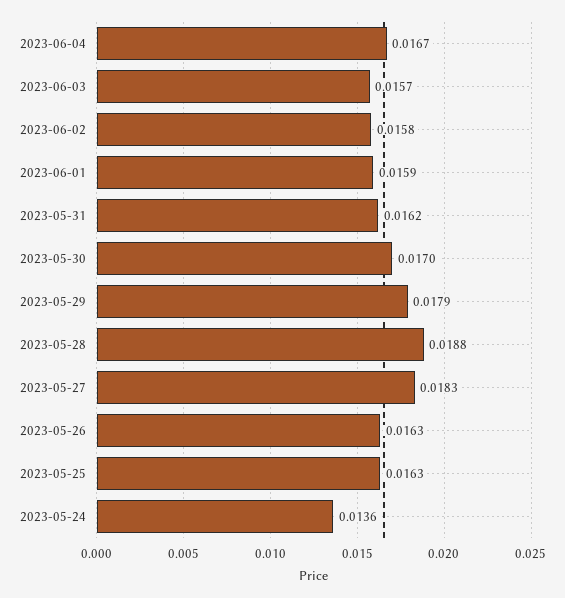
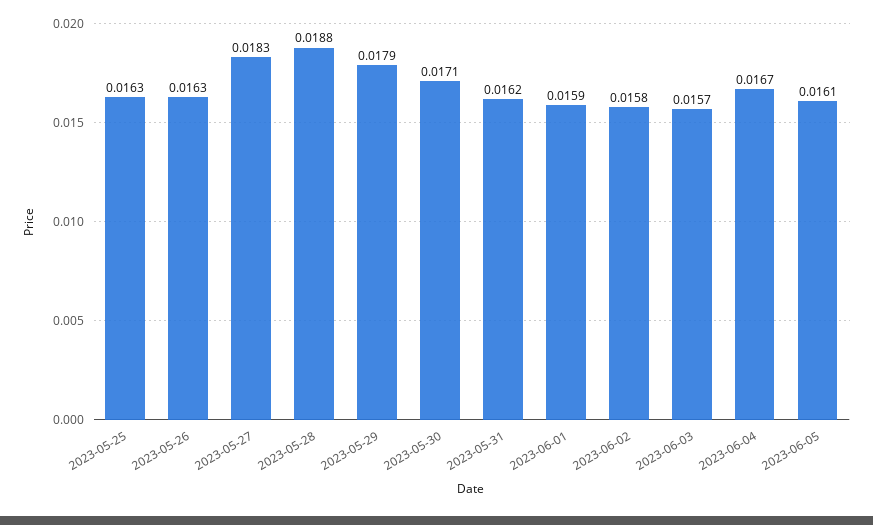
2023-05-30: 0.017 -> 0.0171
2023-05-24: 0.0136 -> none
2023-06-05: none -> 0.0161

